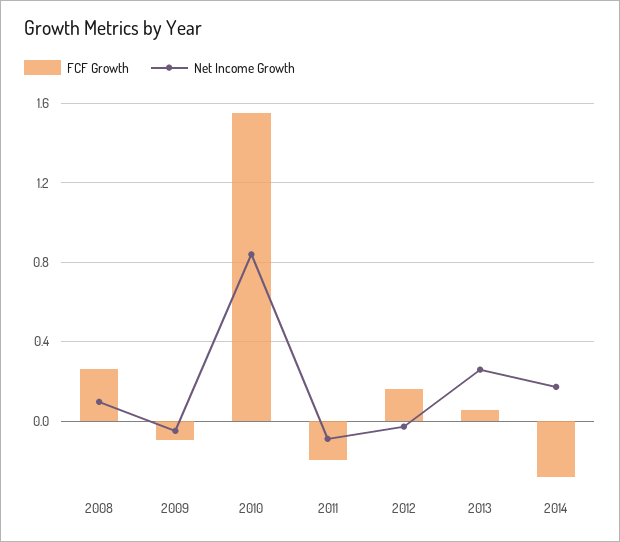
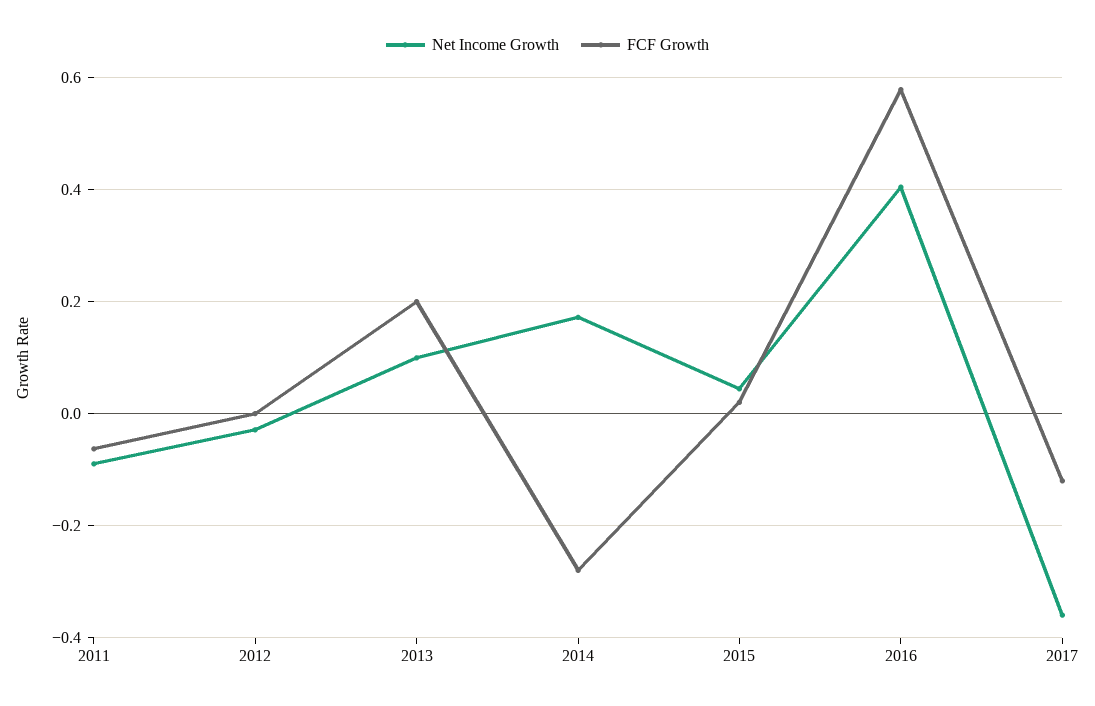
FCF Growth, 2008: 0.25 -> none
Net Income Growth, 2008: 0.1 -> none
FCF Growth, 2009: -0.1 -> none
Net Income Growth, 2009: -0.05 -> none
FCF Growth, 2010: 1.55 -> none
Net Income Growth, 2010: 0.85 -> none
FCF Growth, 2011: -0.2 -> -0.06
FCF Growth, 2012: 0.15 -> 0
FCF Growth, 2013: 0.05 -> 0.2
Net Income Growth, 2013: 0.25 -> 0.1
Net Income Growth, 2015: none -> 0.04
FCF Growth, 2015: none -> 0.02
Net Income Growth, 2016: none -> 0.4
FCF Growth, 2016: none -> 0.58
Net Income Growth, 2017: none -> -0.36
FCF Growth, 2017: none -> -0.12

